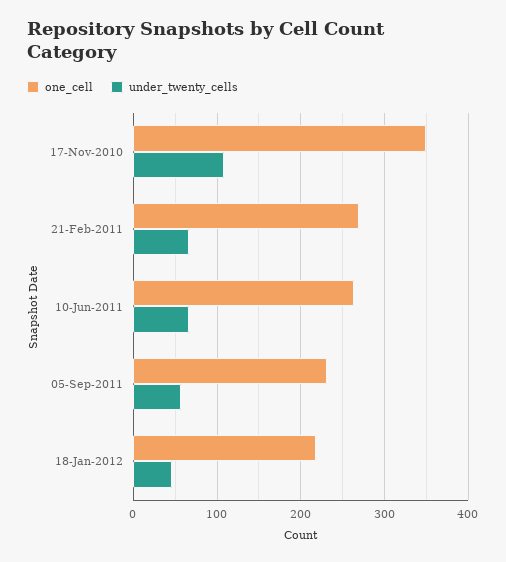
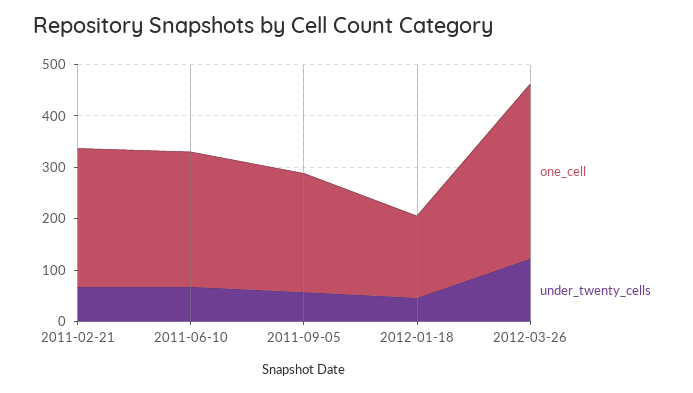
one_cell, 17-Nov-2010: 350 -> none
under_twenty_cells, 17-Nov-2010: 110 -> none
one_cell, 18-Jan-2012: 220 -> 160
one_cell, 2012-03-26: none -> 340
under_twenty_cells, 2012-03-26: none -> 120

